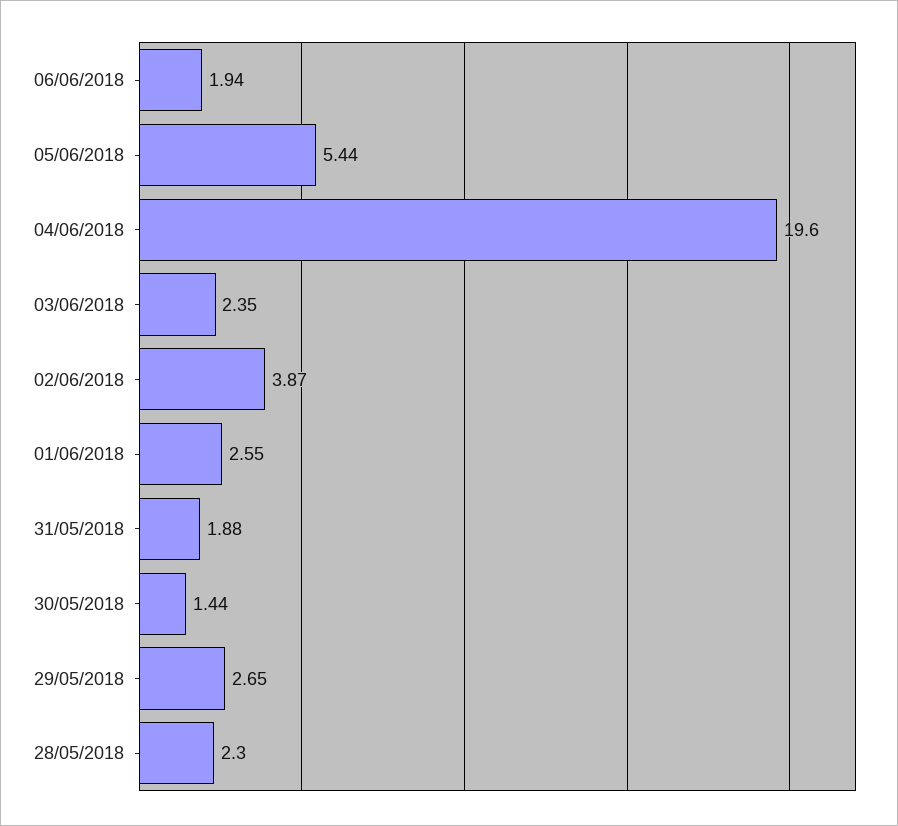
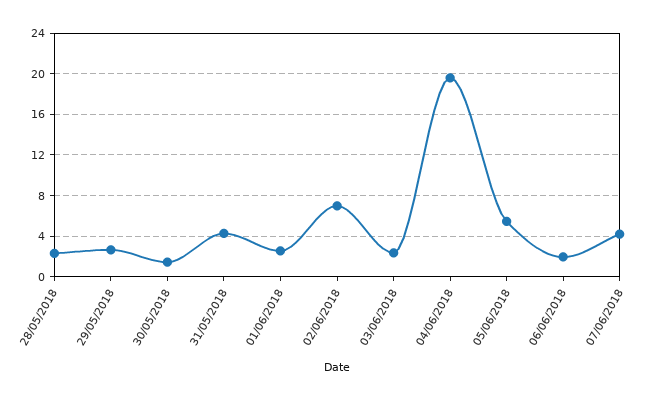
02/06/2018: 3.87 -> 7
31/05/2018: 1.88 -> 4
07/06/2018: none -> 4

